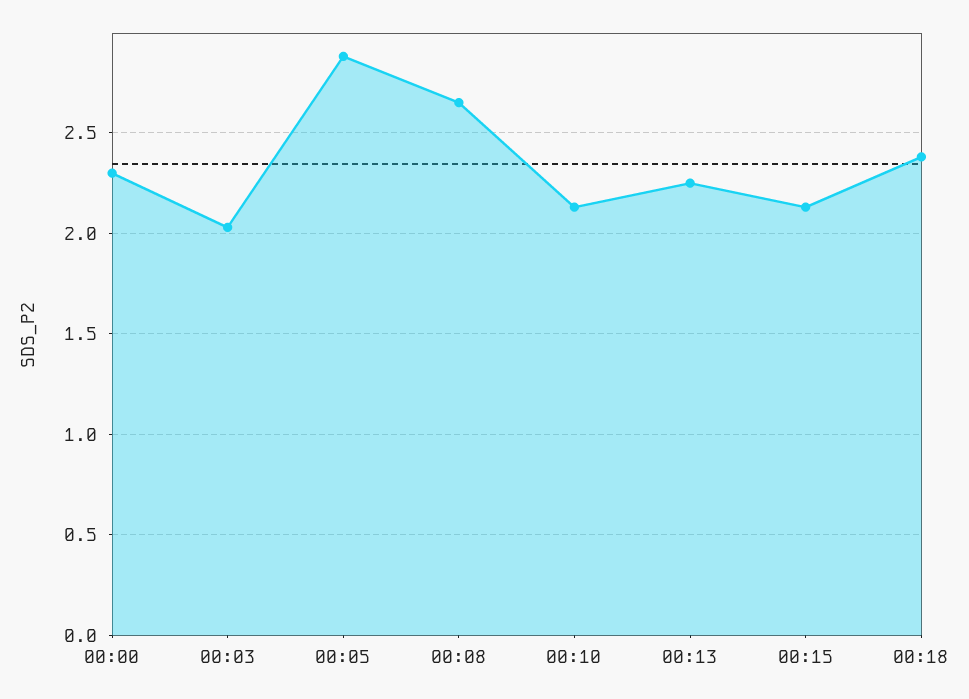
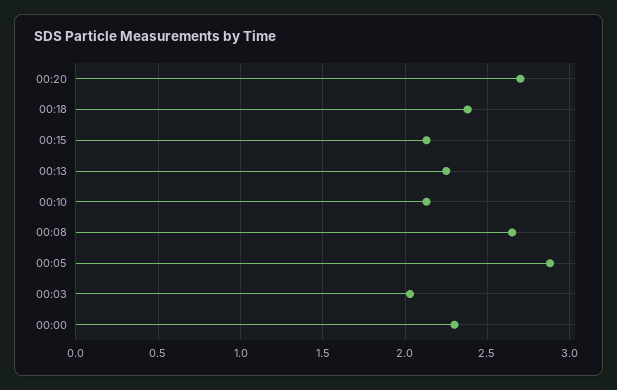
00:20: none -> 2.7

